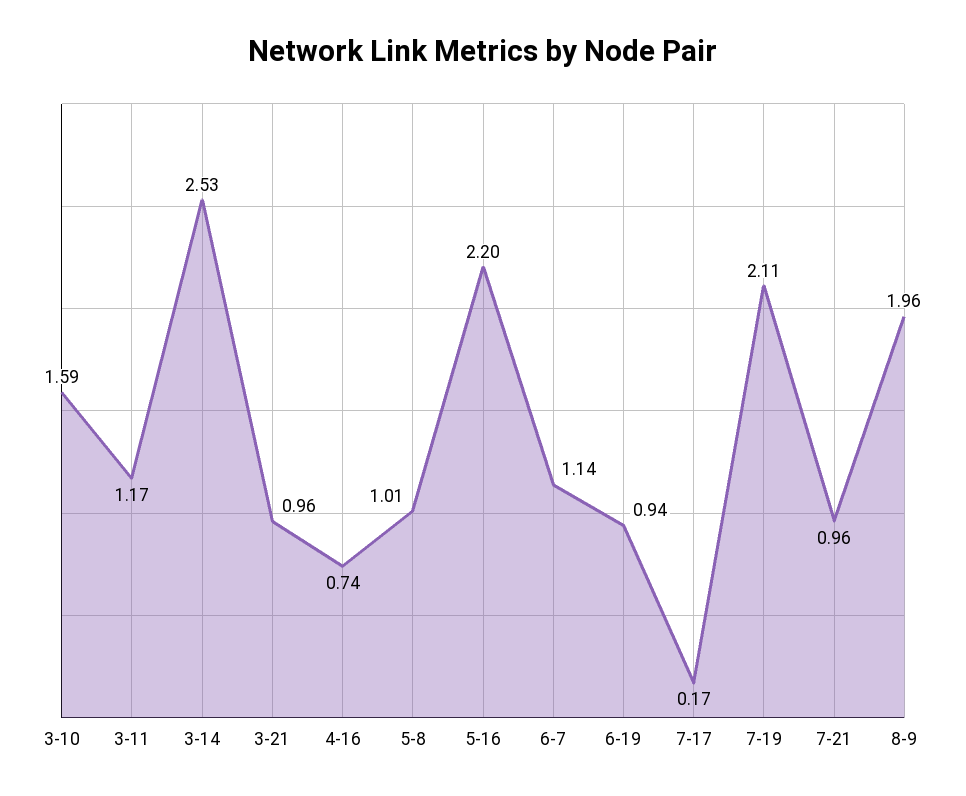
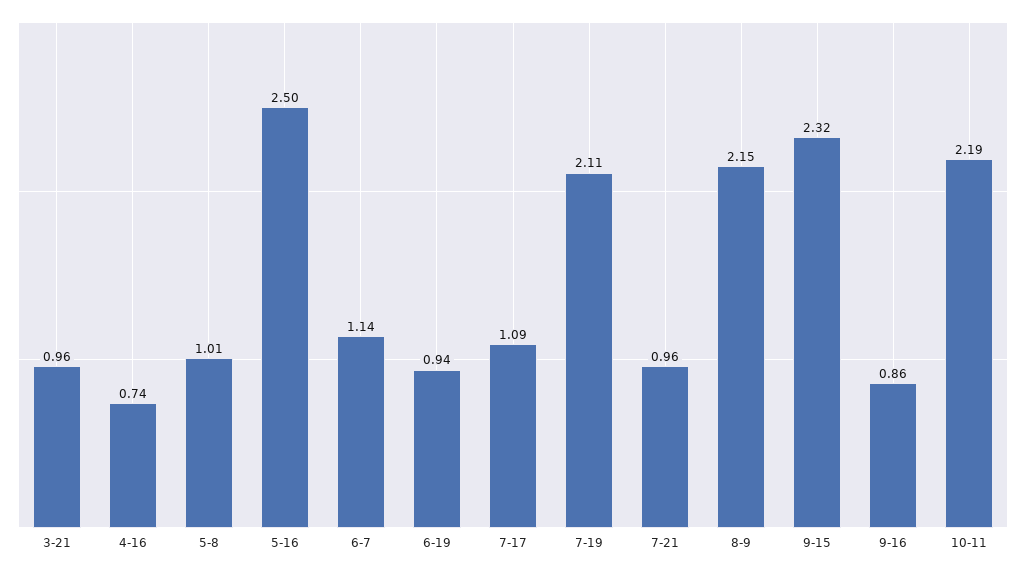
3-10: 1.59 -> none
3-11: 1.17 -> none
3-14: 2.53 -> none
5-16: 2.2 -> 2.5
7-17: 0.17 -> 1.09
8-9: 1.96 -> 2.15
9-15: none -> 2.32
9-16: none -> 0.86
10-11: none -> 2.19

